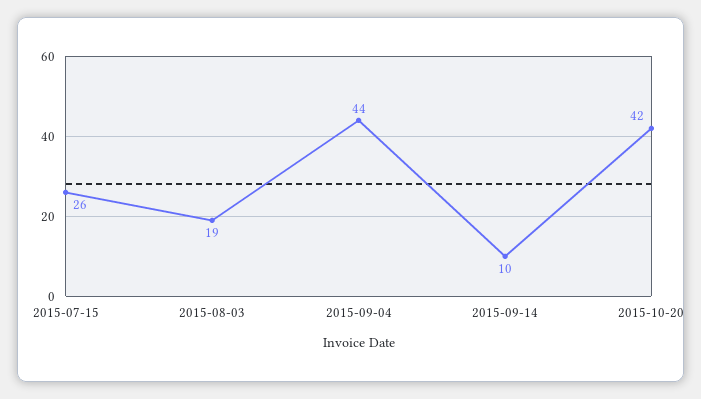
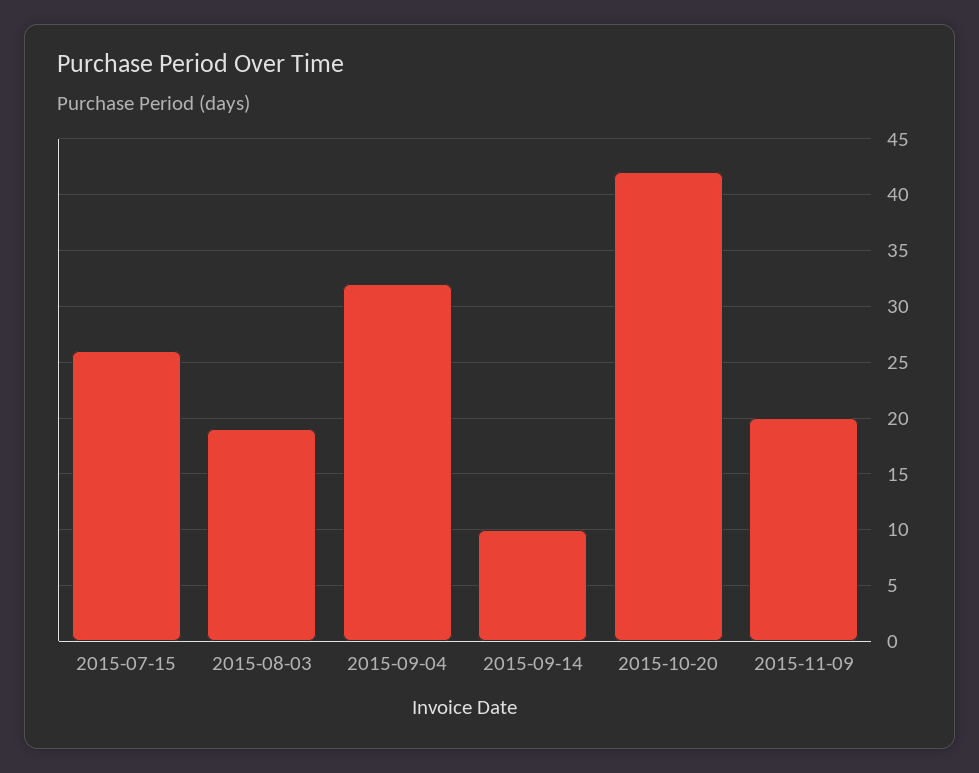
2015-09-04: 44 -> 32
2015-11-09: none -> 20

